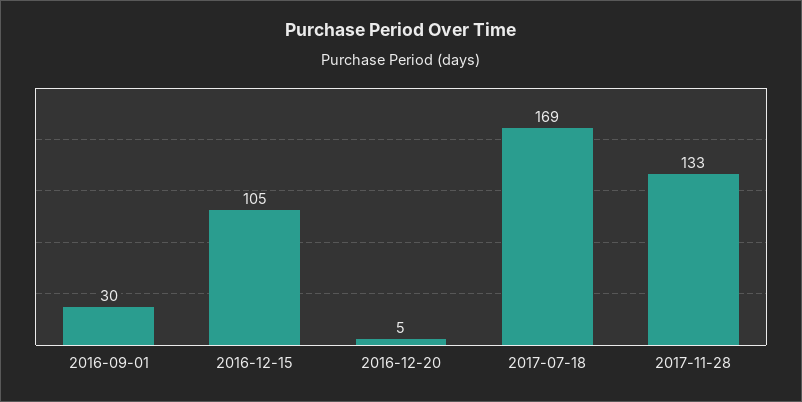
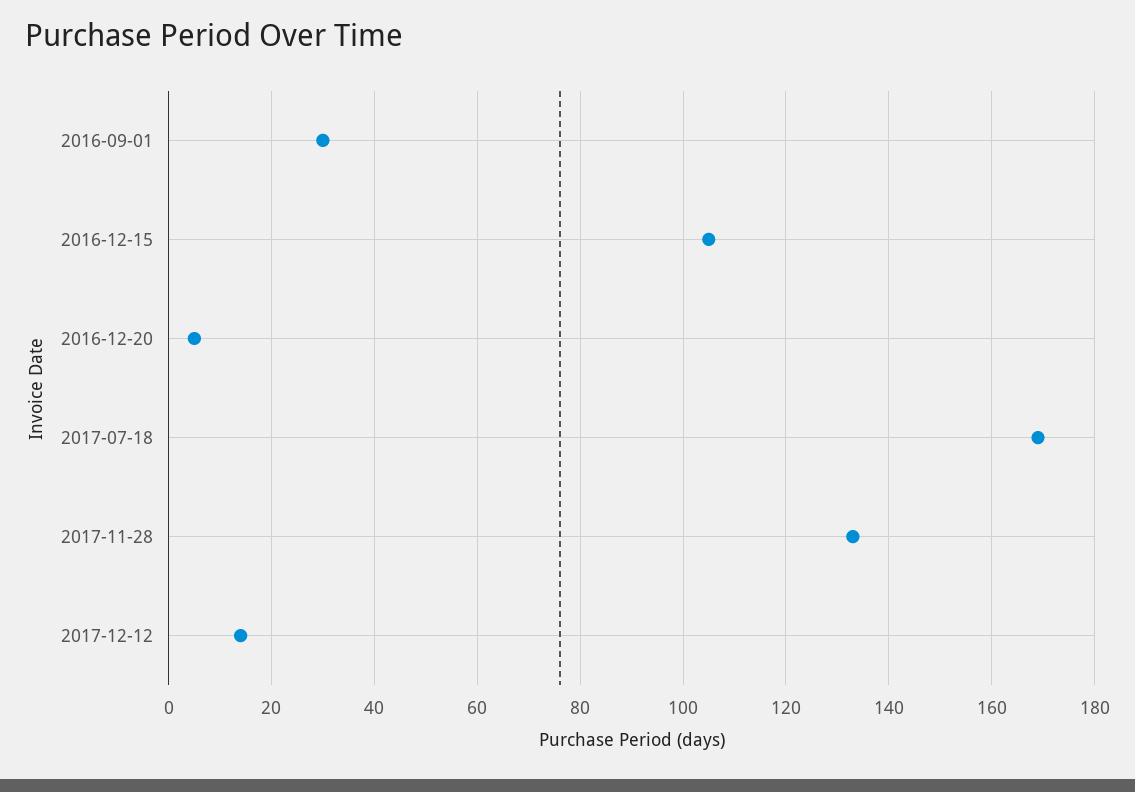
2017-12-12: none -> 15

